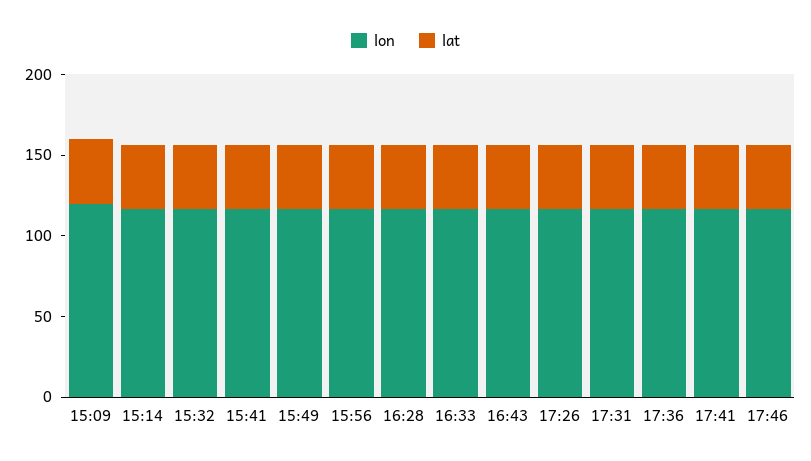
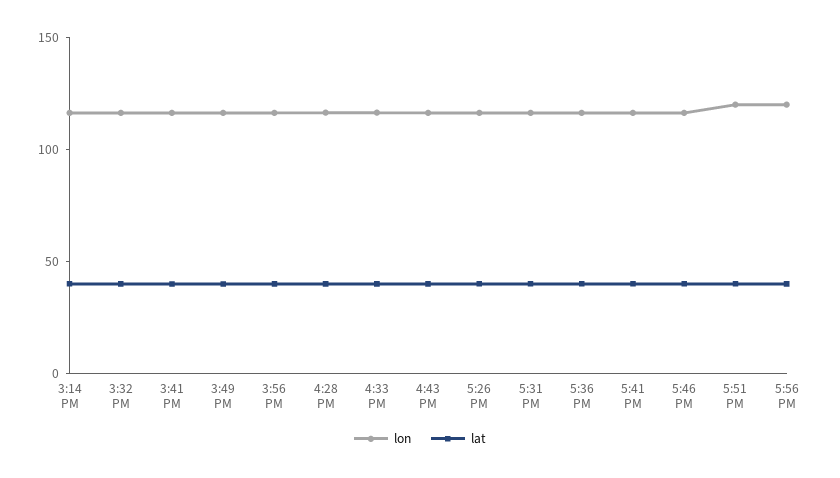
lon, 15:09: 120 -> none
lat, 15:09: 40 -> none
lon, 5:51 PM: none -> 120
lat, 5:51 PM: none -> 40
lon, 5:56 PM: none -> 120
lat, 5:56 PM: none -> 40

